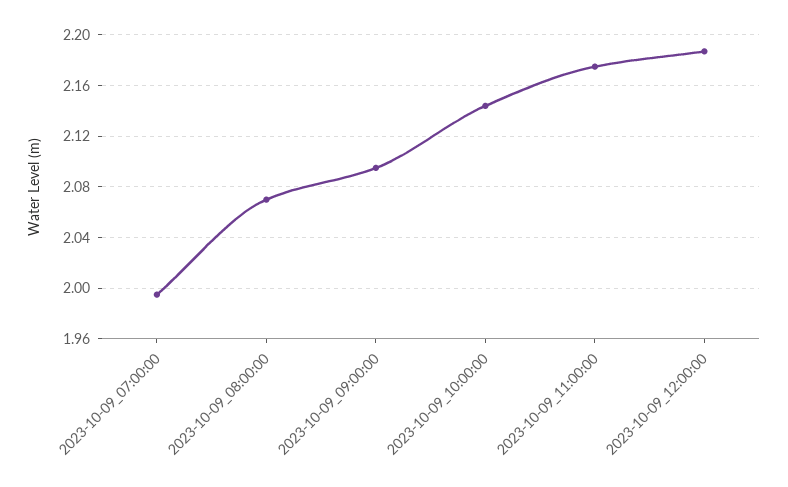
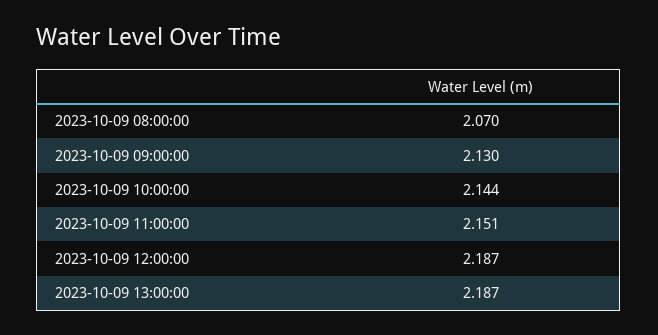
2023-10-09_07:00:00: 1.995 -> none
2023-10-09_09:00:00: 2.095 -> 2.13
2023-10-09_11:00:00: 2.175 -> 2.151
2023-10-09 13:00:00: none -> 2.187

